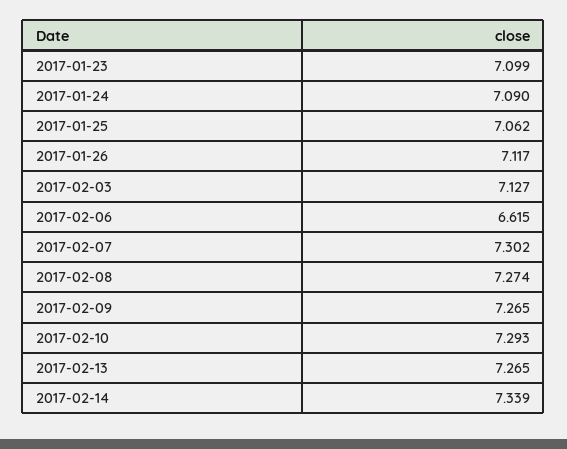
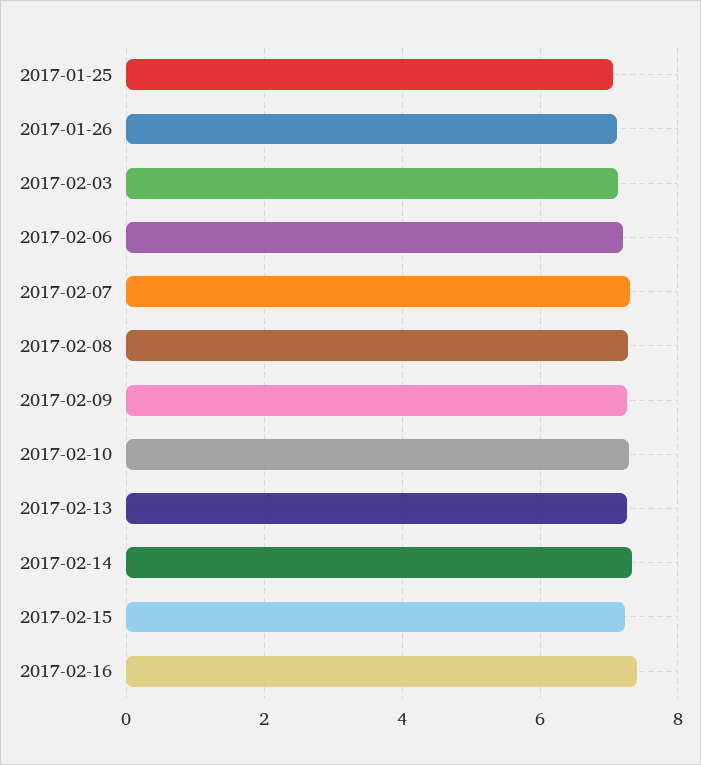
2017-01-23: 7.099 -> none
2017-01-24: 7.09 -> none
2017-02-06: 6.615 -> 7.2
2017-02-15: none -> 7.2
2017-02-16: none -> 7.4

